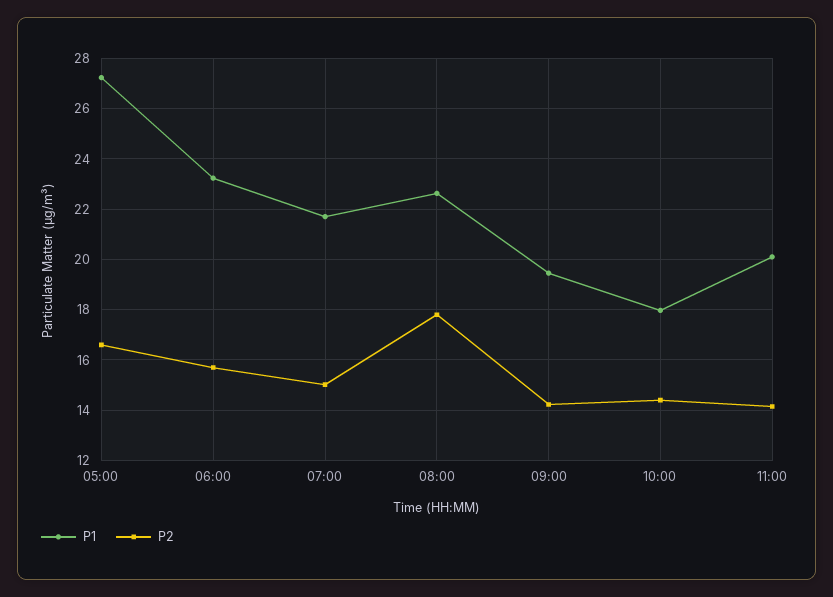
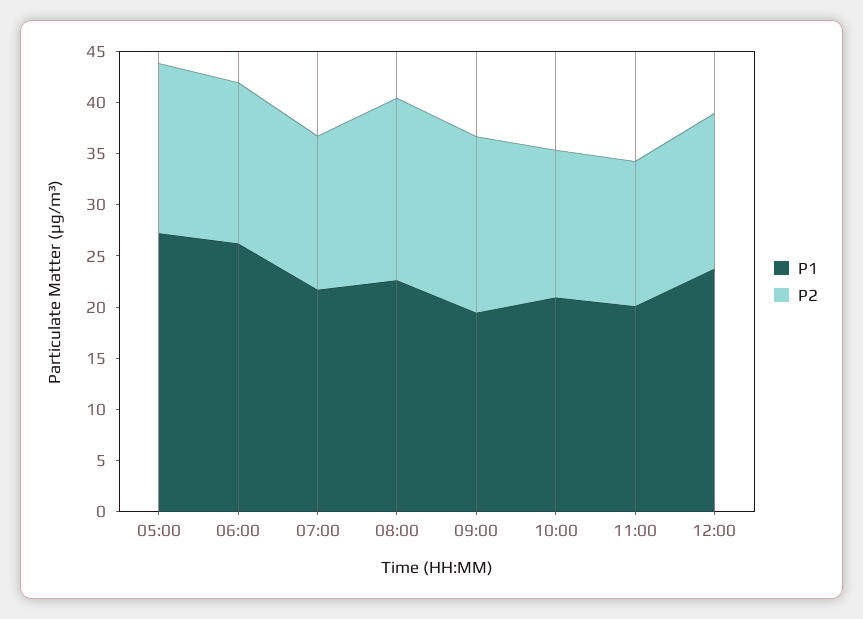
P1, 06:00: 23.25 -> 26
P2, 09:00: 14.25 -> 17
P1, 10:00: 18 -> 21
P1, 12:00: none -> 24
P2, 12:00: none -> 15

